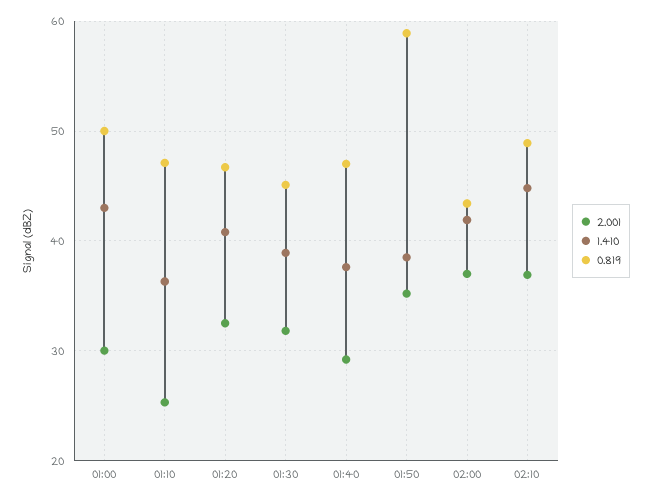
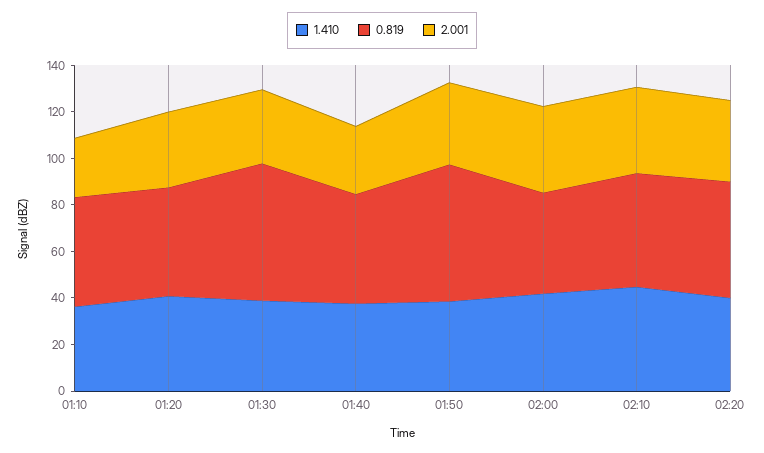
2.001, 01:00: 30 -> none
1.410, 01:00: 43 -> none
0.819, 01:00: 50 -> none
0.819, 01:30: 45 -> 60
1.410, 02:20: none -> 40
0.819, 02:20: none -> 50
2.001, 02:20: none -> 35

